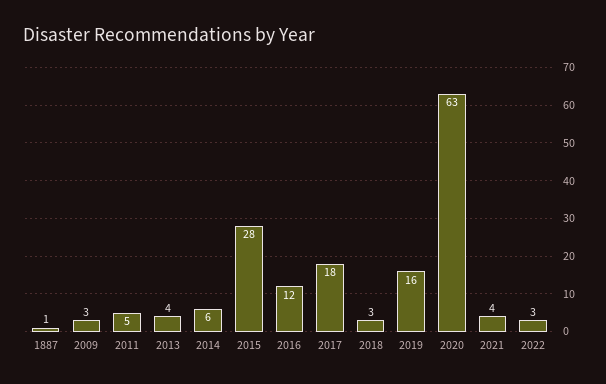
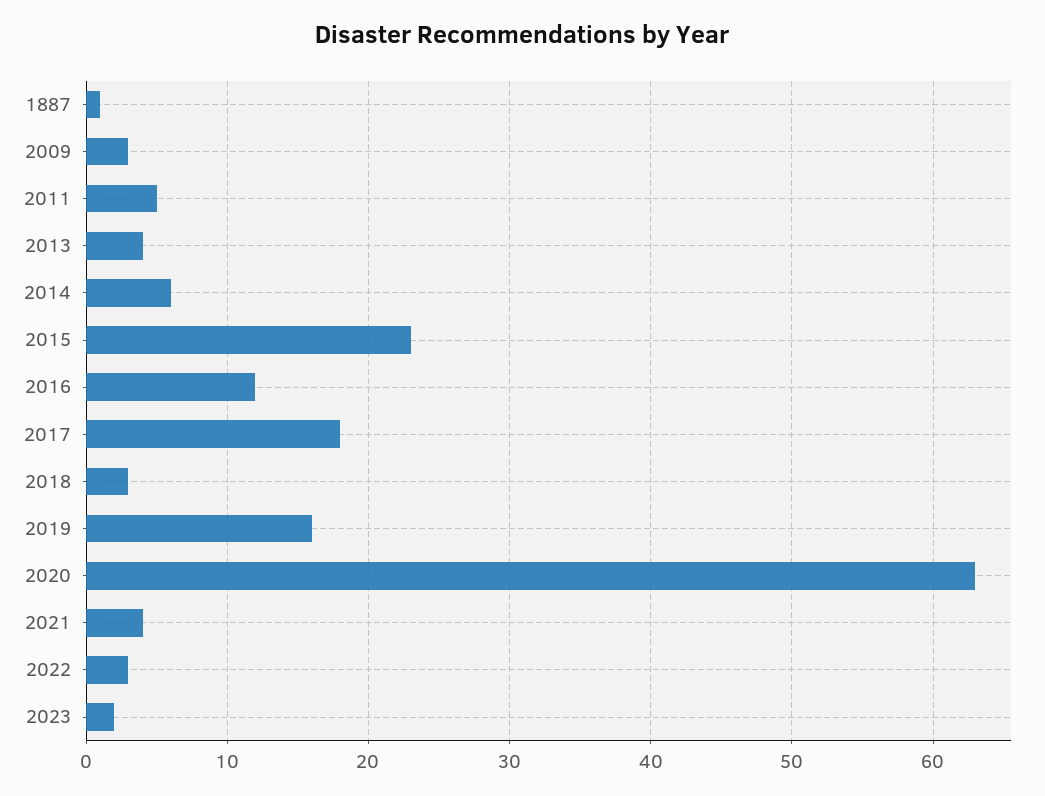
2015: 28 -> 23
2023: none -> 2

